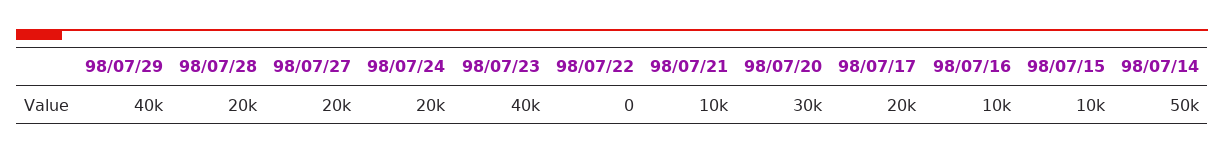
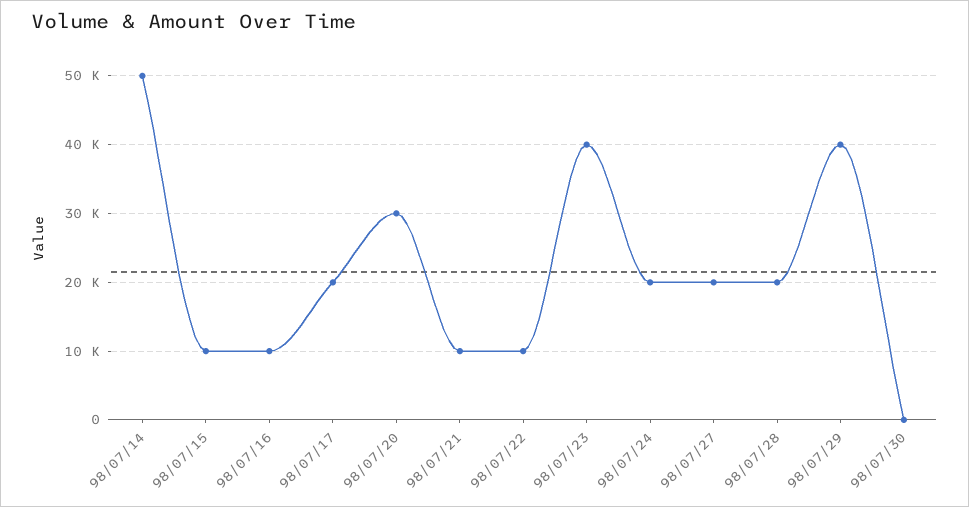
98/07/22: 0 -> 10000
98/07/30: none -> 0

